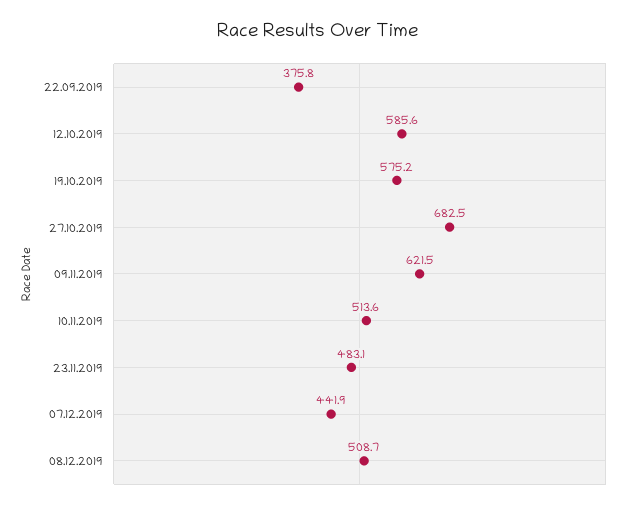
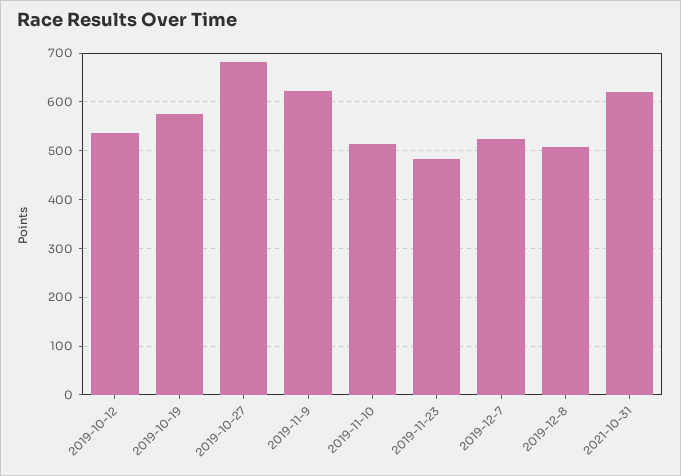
22.09.2019: 375.8 -> none
12.10.2019: 585.6 -> 540
07.12.2019: 441.9 -> 520
2021-10-31: none -> 620

